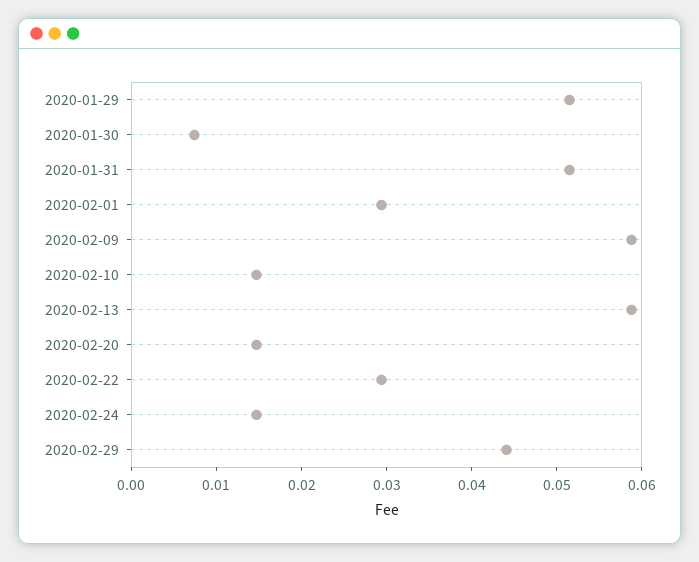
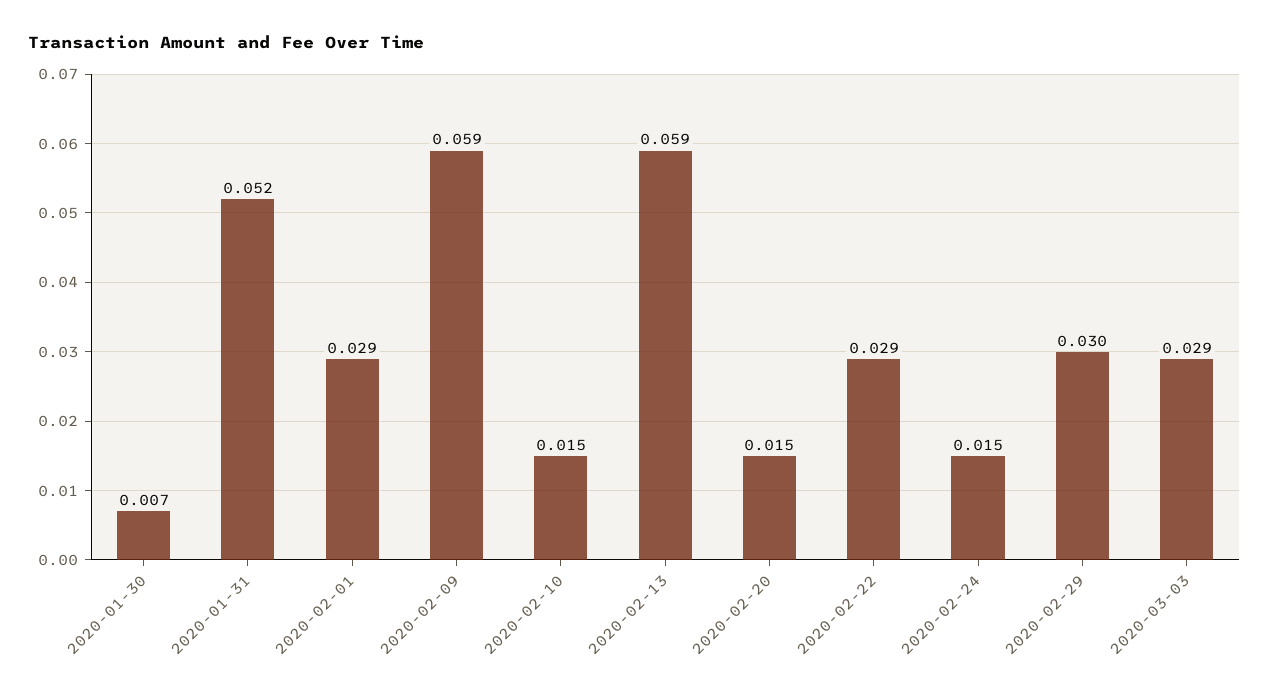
2020-01-29: 0.052 -> none
2020-02-29: 0.044 -> 0.03
2020-03-03: none -> 0.029

